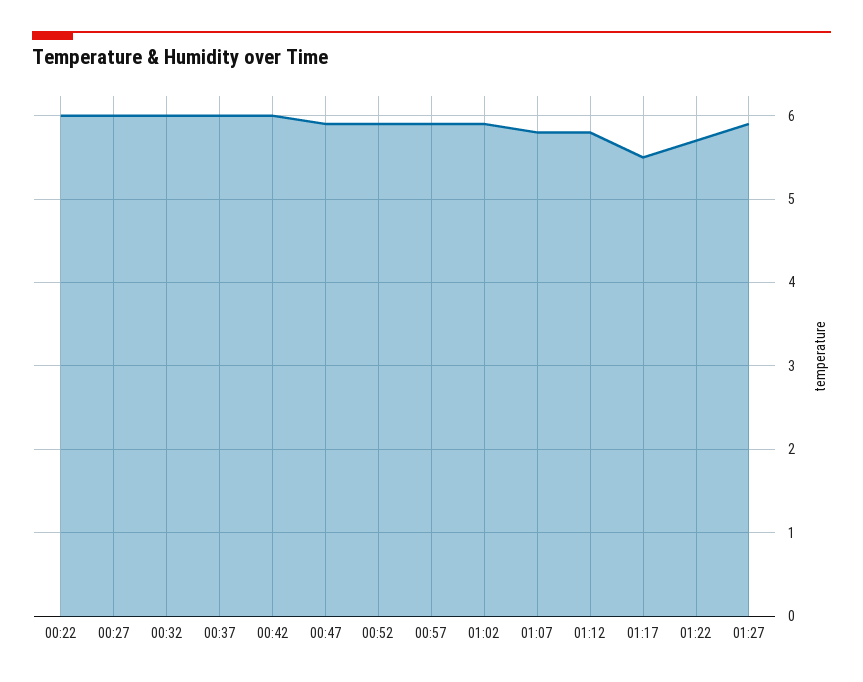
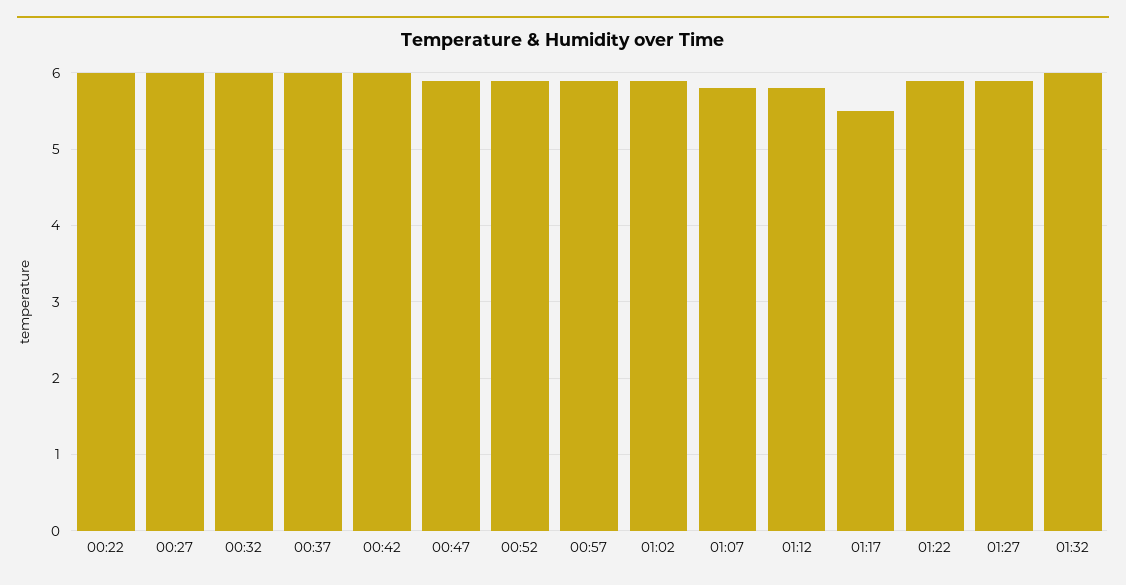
01:22: 5.7 -> 5.9
01:32: none -> 6

